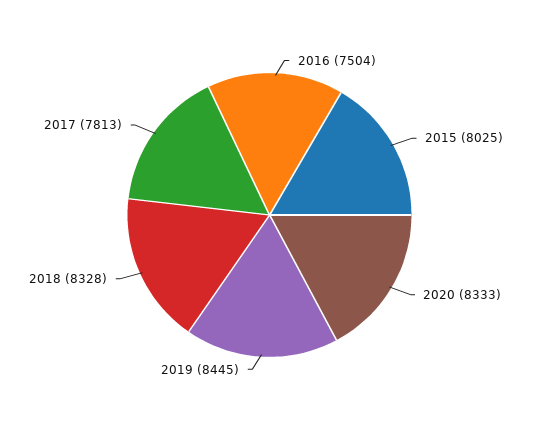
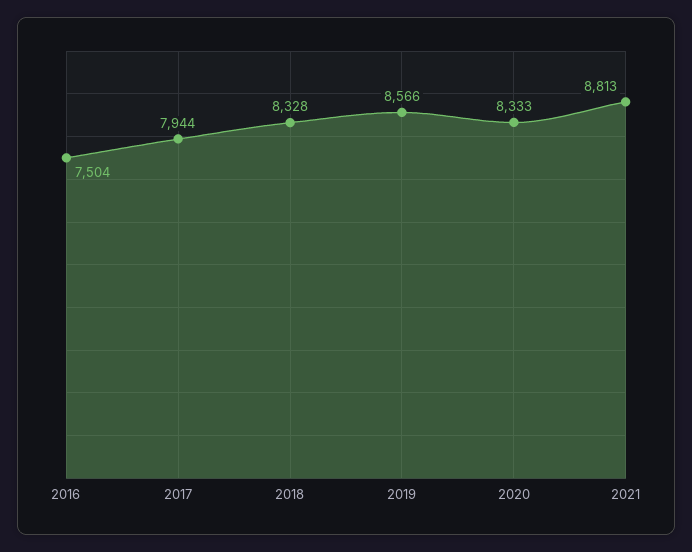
2015: 8025 -> none
2019: 8445 -> 8566
2017: 7813 -> 7944
2021: none -> 8813

